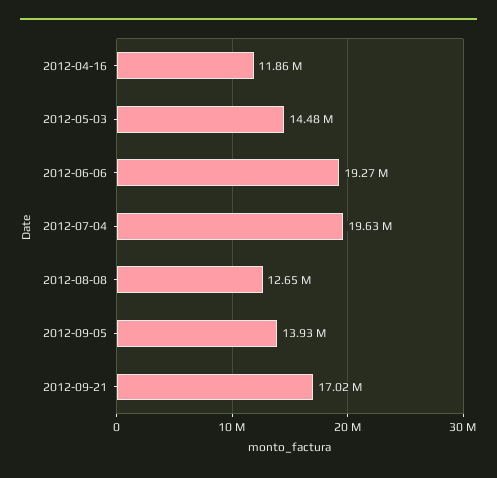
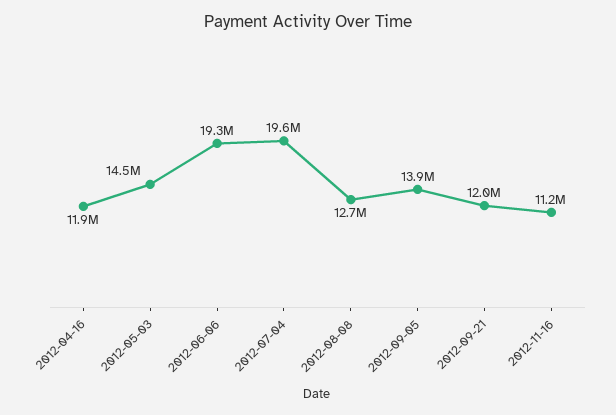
2012-09-21: 17020000 -> 12000000
2012-11-16: none -> 11200000

